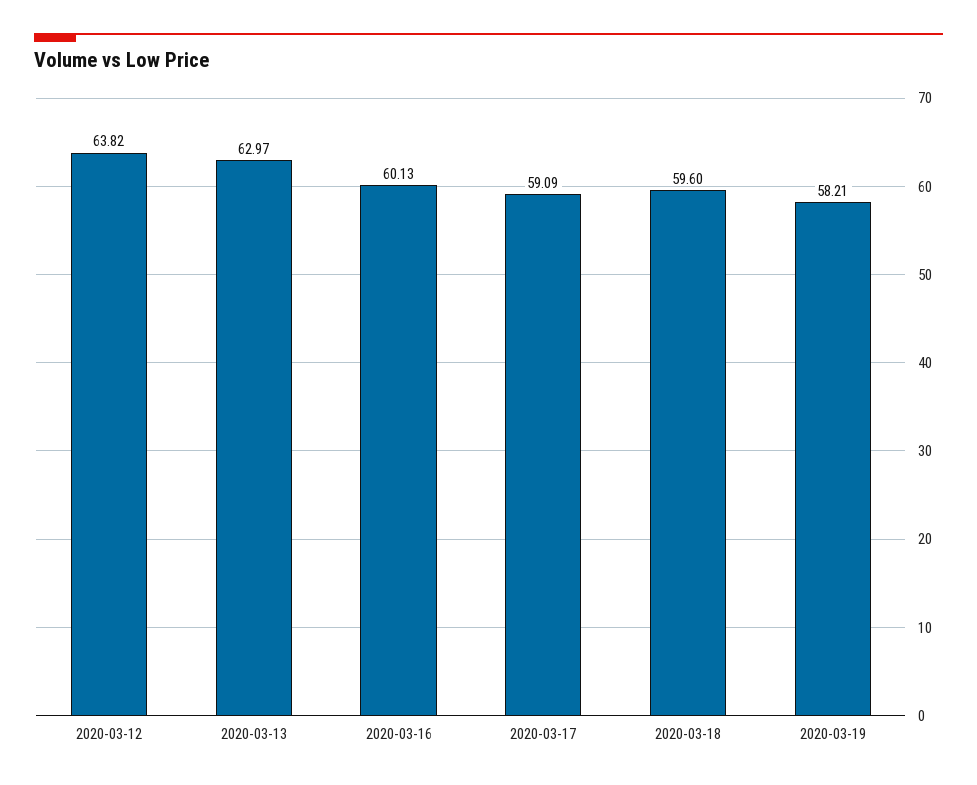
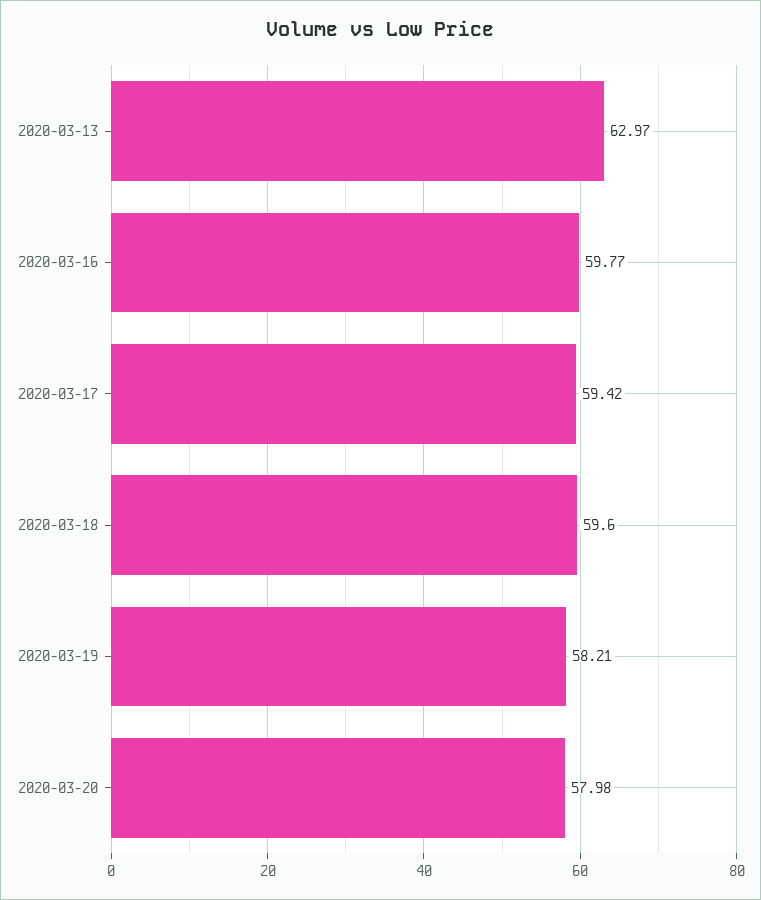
2020-03-12: 63.82 -> none
2020-03-16: 60.13 -> 59.77
2020-03-17: 59.09 -> 59.42
2020-03-20: none -> 57.98

